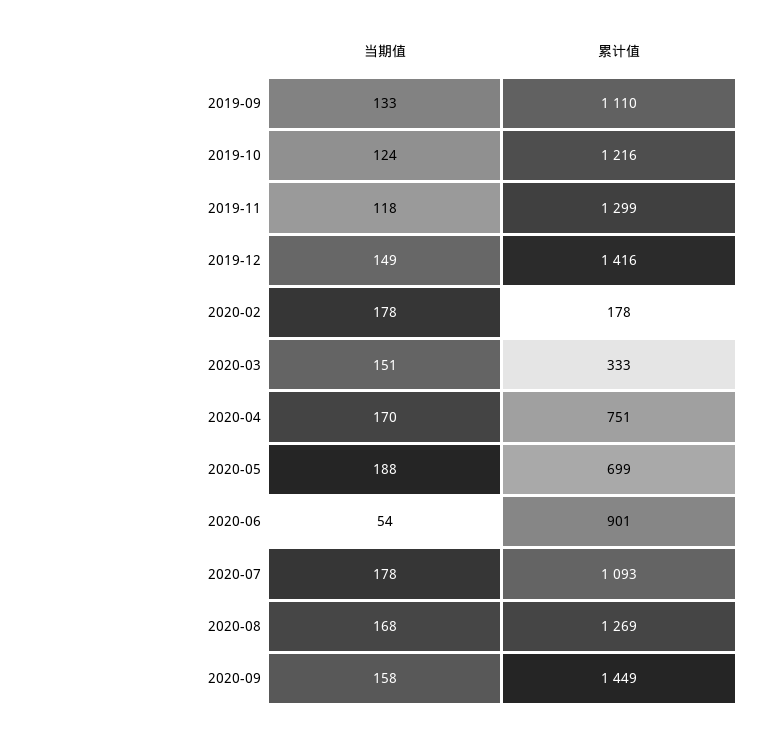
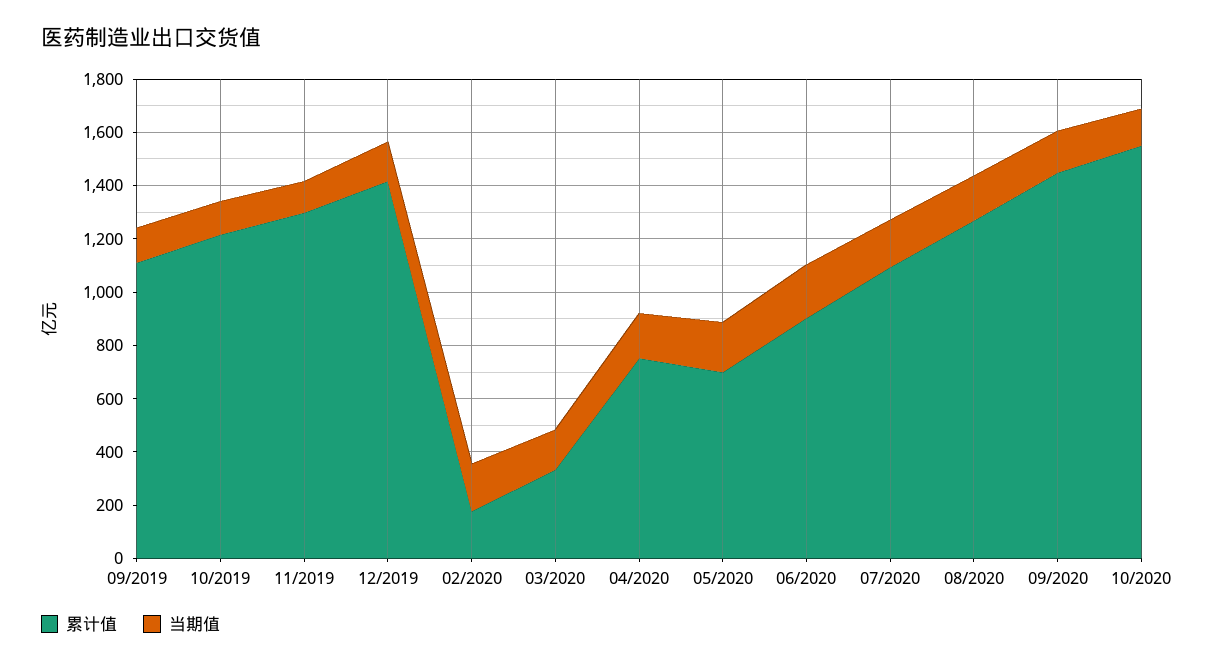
当期值, 2020-06: 54 -> 200
累计值, 10/2020: none -> 1550
当期值, 10/2020: none -> 150

